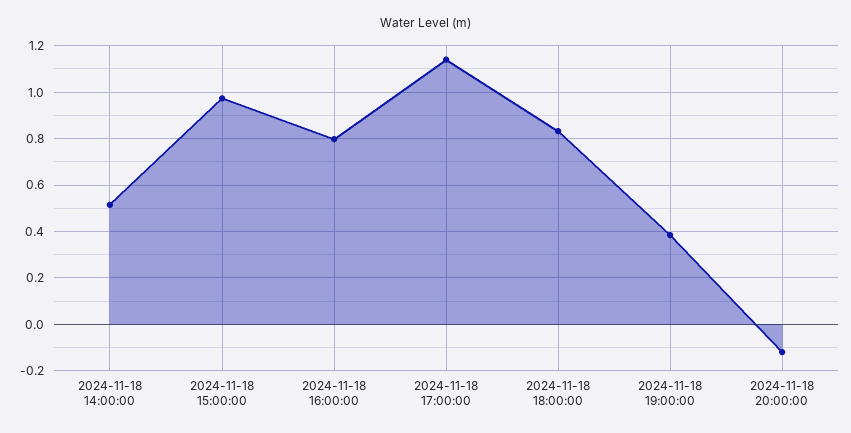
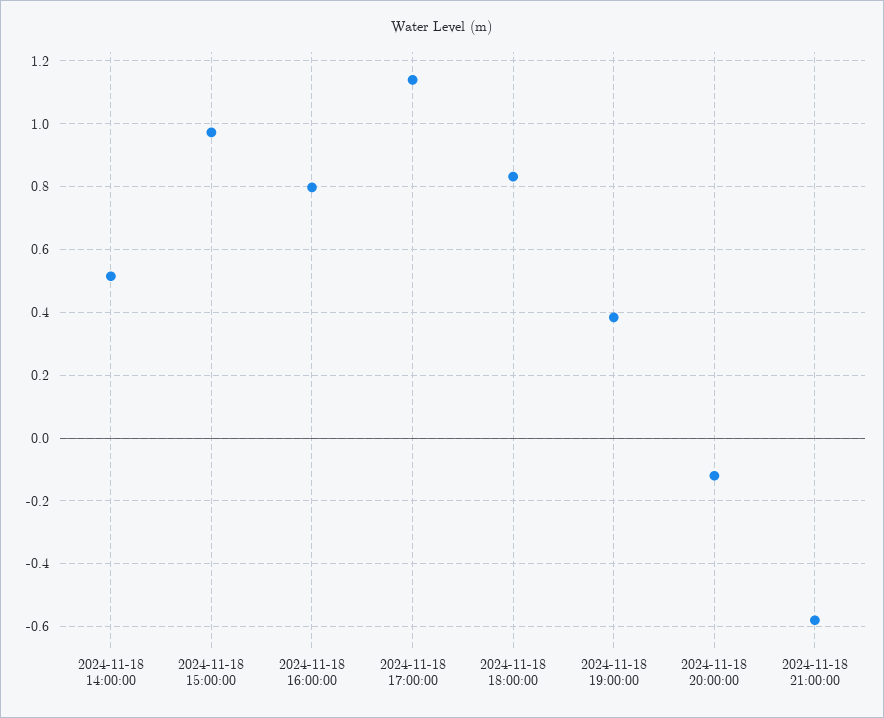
2024-11-18 21:00:00: none -> -0.58

